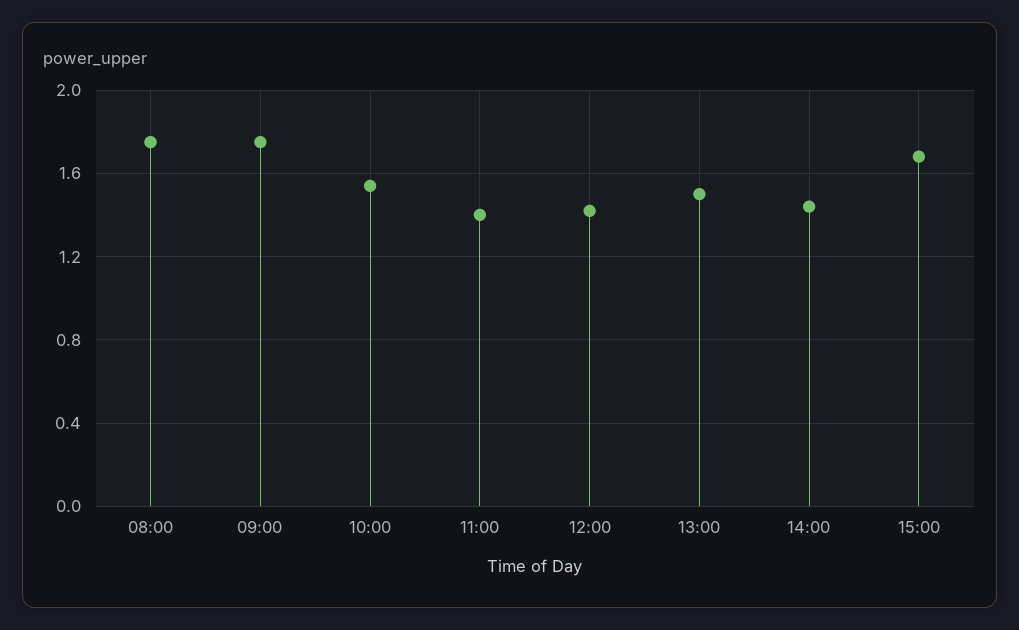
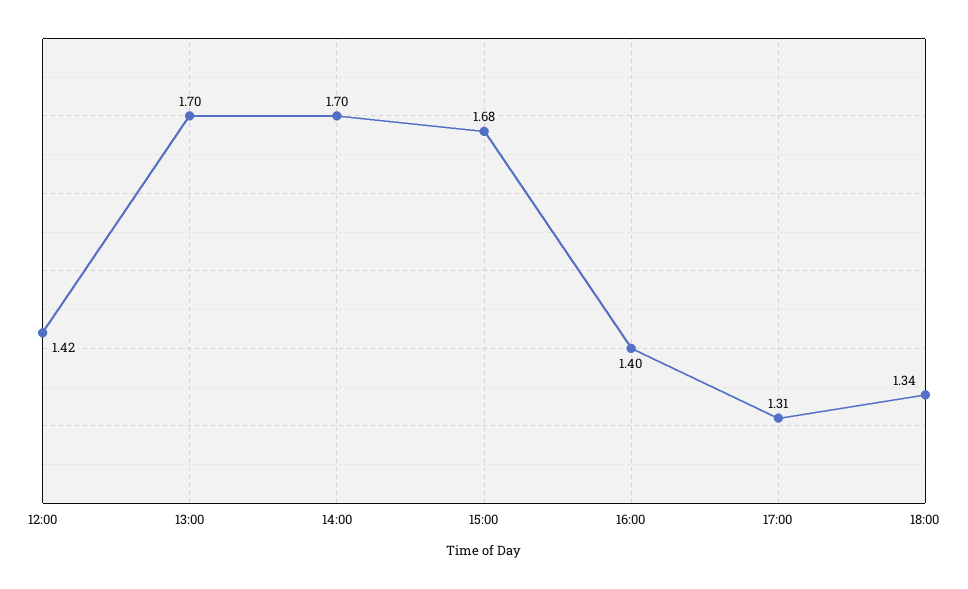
08:00: 1.75 -> none
09:00: 1.75 -> none
10:00: 1.55 -> none
11:00: 1.4 -> none
13:00: 1.5 -> 1.7
14:00: 1.45 -> 1.7
16:00: none -> 1.4
17:00: none -> 1.31
18:00: none -> 1.34

